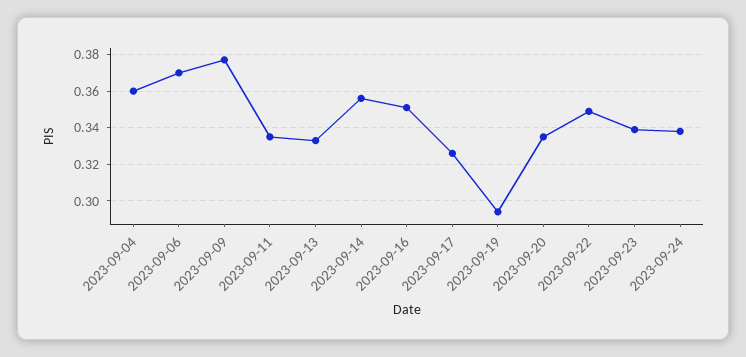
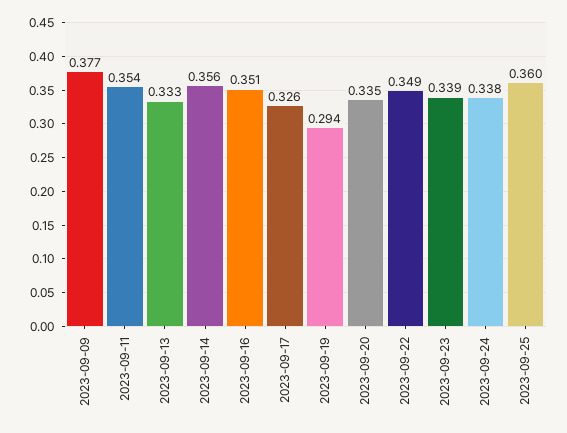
2023-09-04: 0.36 -> none
2023-09-06: 0.37 -> none
2023-09-11: 0.335 -> 0.354
2023-09-25: none -> 0.36

